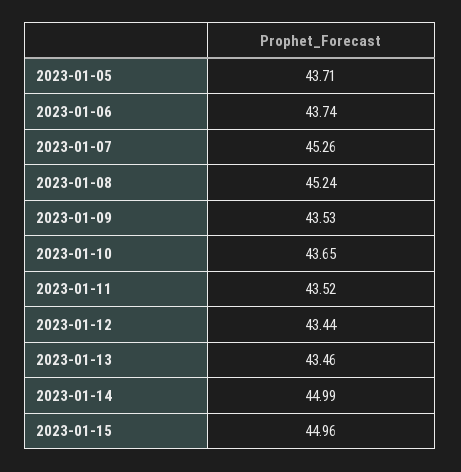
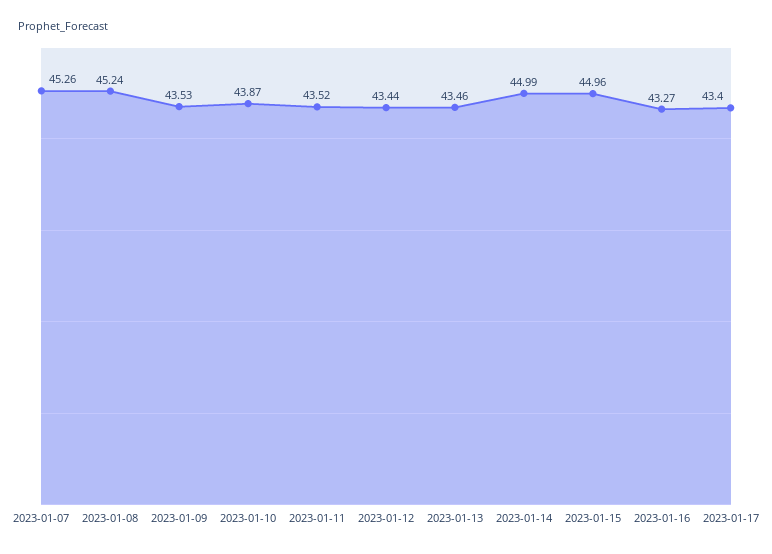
2023-01-05: 43.71 -> none
2023-01-06: 43.74 -> none
2023-01-10: 43.65 -> 43.87
2023-01-16: none -> 43.27
2023-01-17: none -> 43.4

